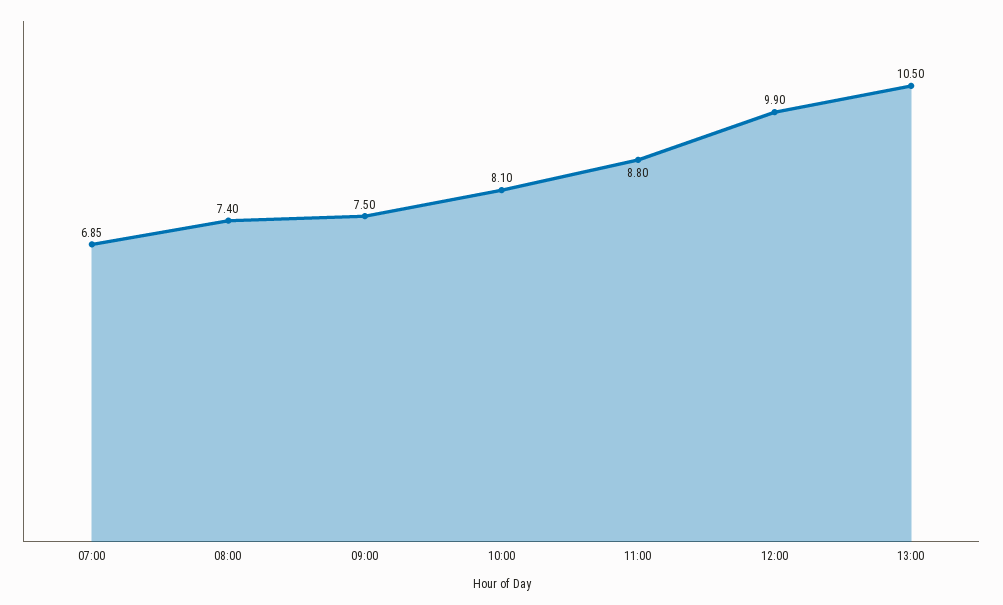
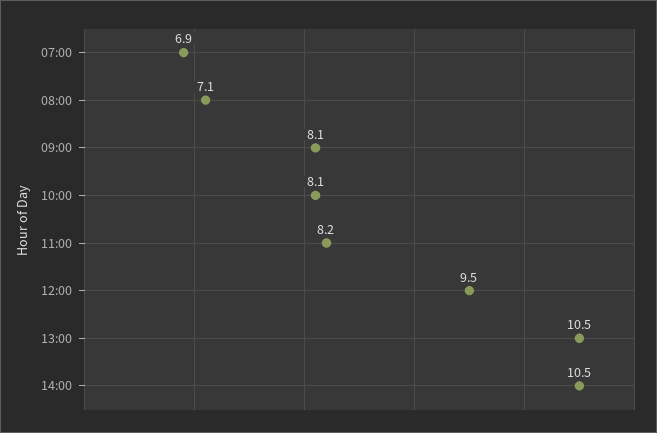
08:00: 7.4 -> 7.1
09:00: 7.5 -> 8.1
11:00: 8.8 -> 8.2
12:00: 9.9 -> 9.5
14:00: none -> 10.5

